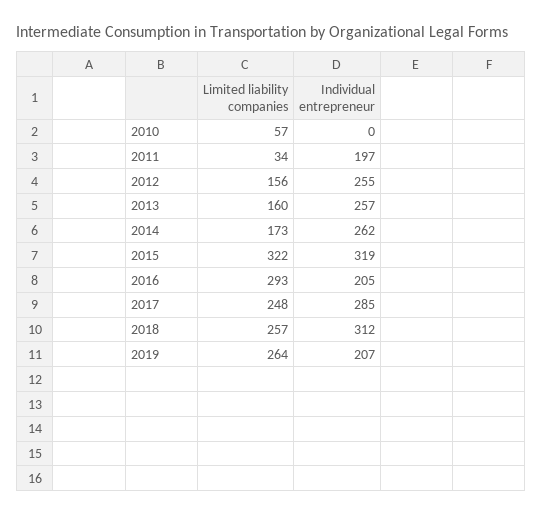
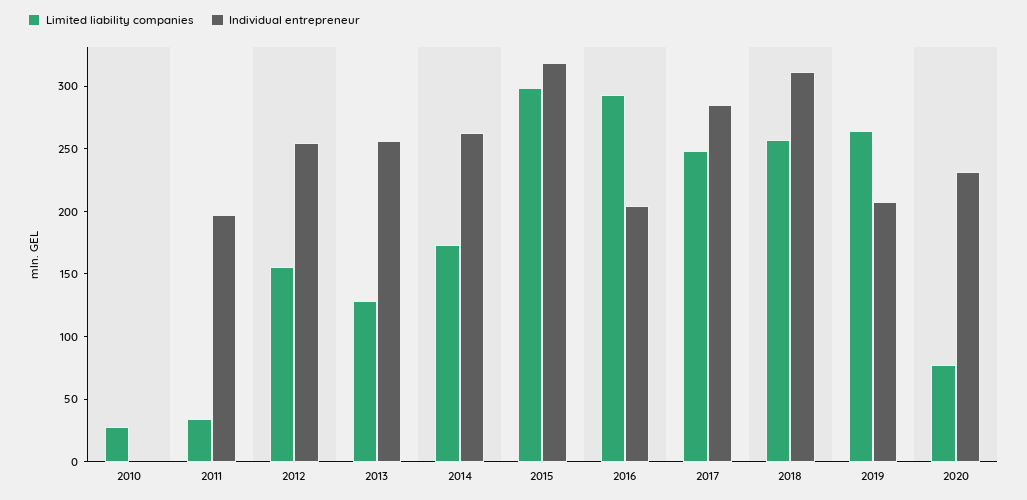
Limited liability companies, 2010: 57 -> 30
Limited liability companies, 2013: 160 -> 130
Limited liability companies, 2015: 322 -> 300
Limited liability companies, 2020: none -> 80
Individual entrepreneur, 2020: none -> 230

